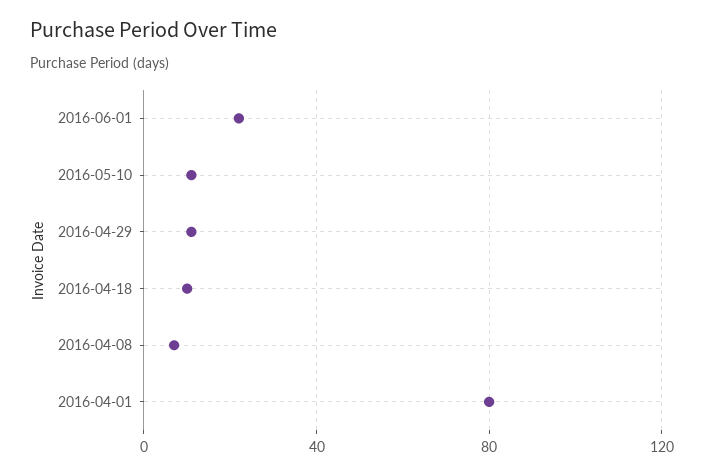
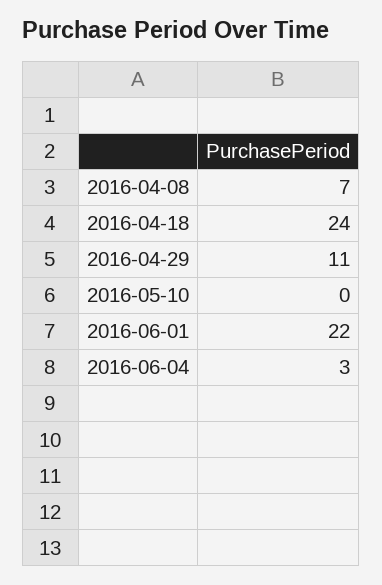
2016-05-10: 10 -> 0
2016-04-18: 10 -> 24
2016-04-01: 80 -> none
2016-06-04: none -> 3

